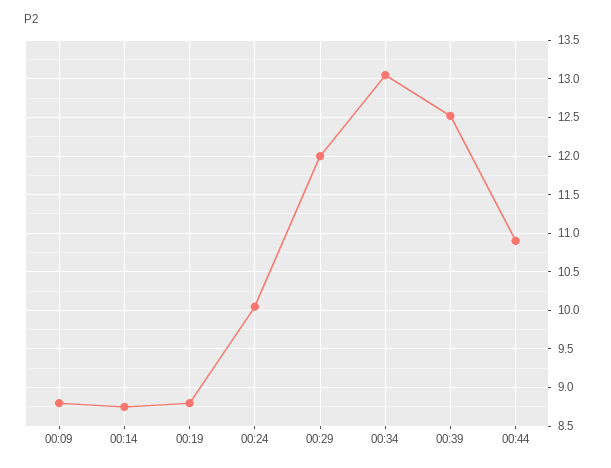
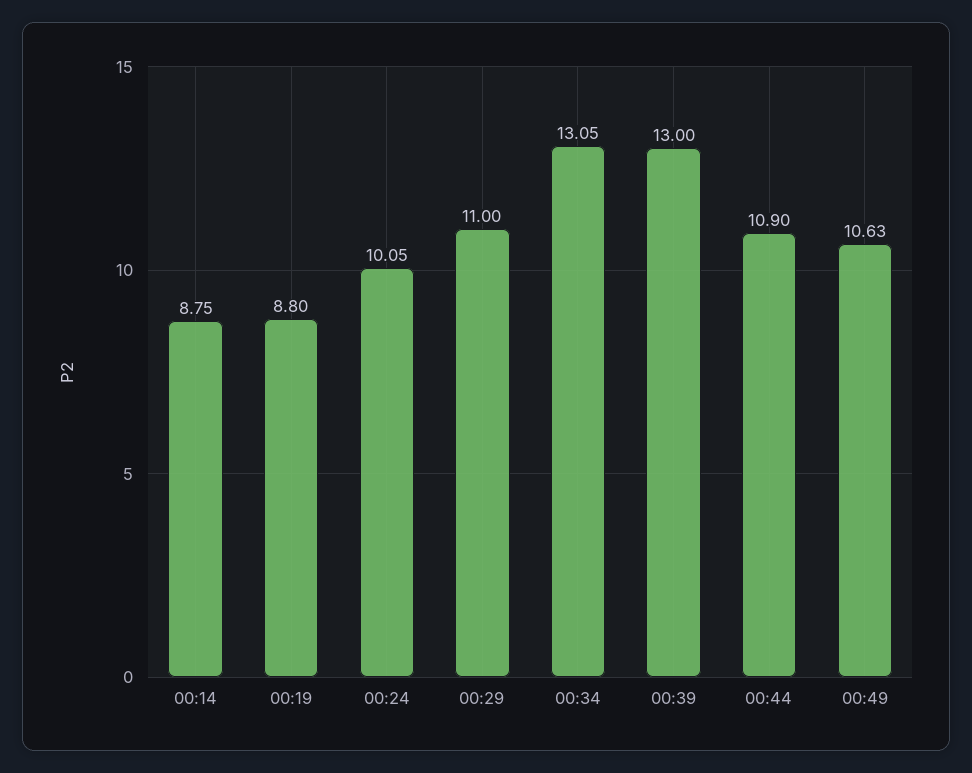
00:09: 8.8 -> none
00:29: 12 -> 11
00:39: 12.5 -> 13
00:49: none -> 10.63

